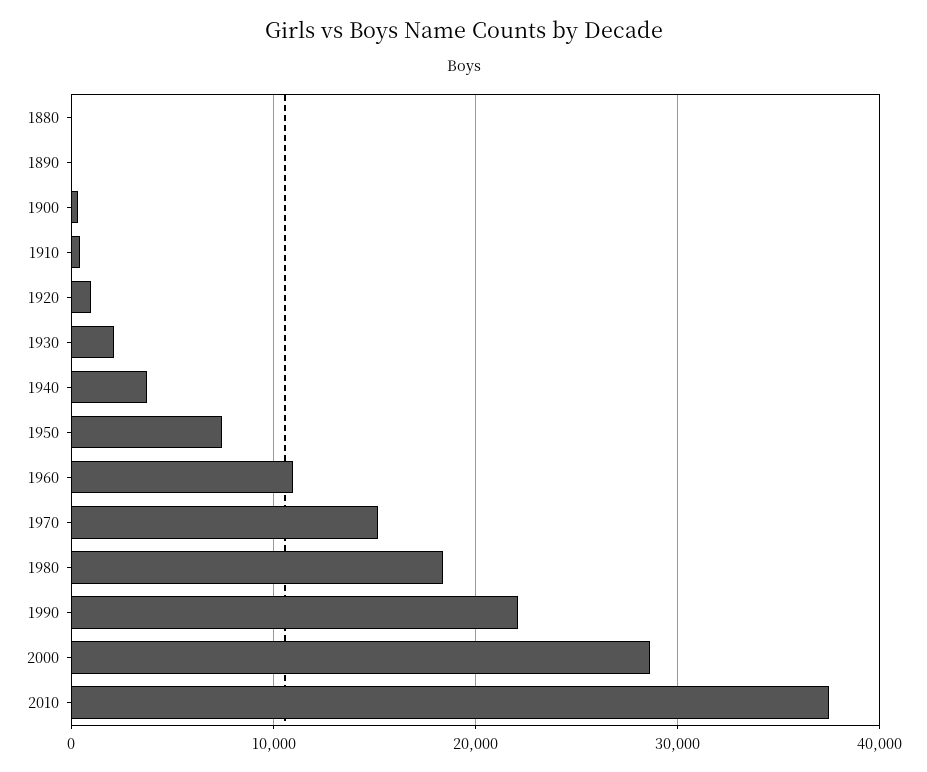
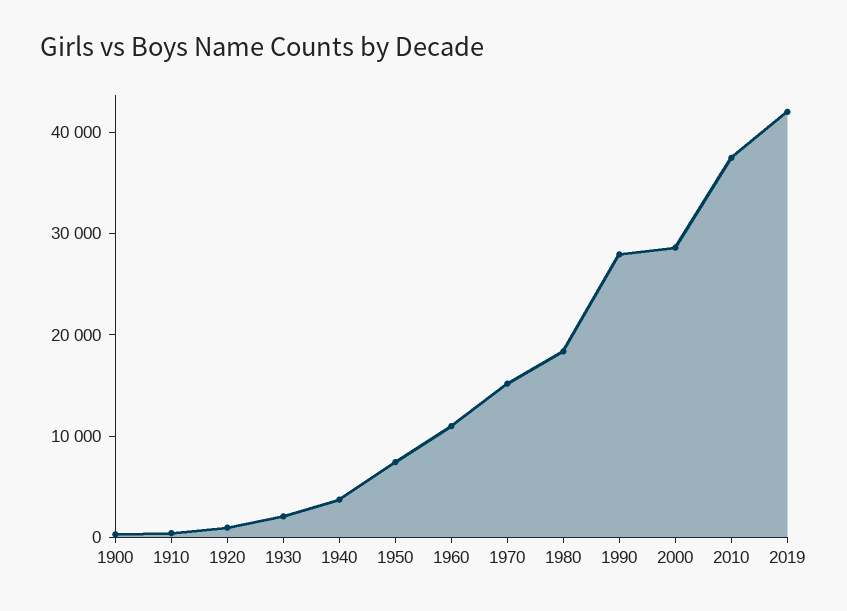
1880: 0 -> none
1890: 0 -> none
1990: 22000 -> 28000
2019: none -> 42000

